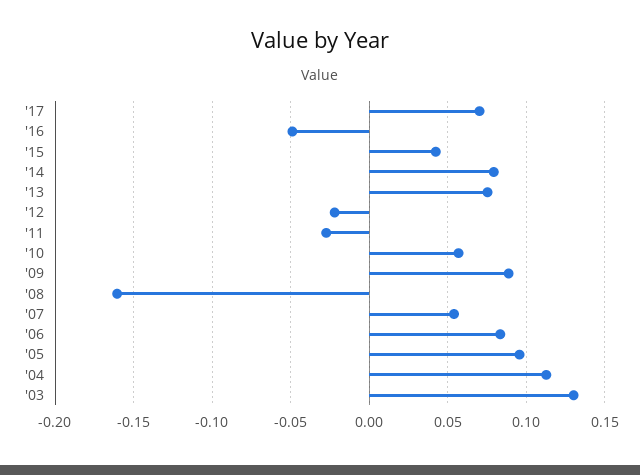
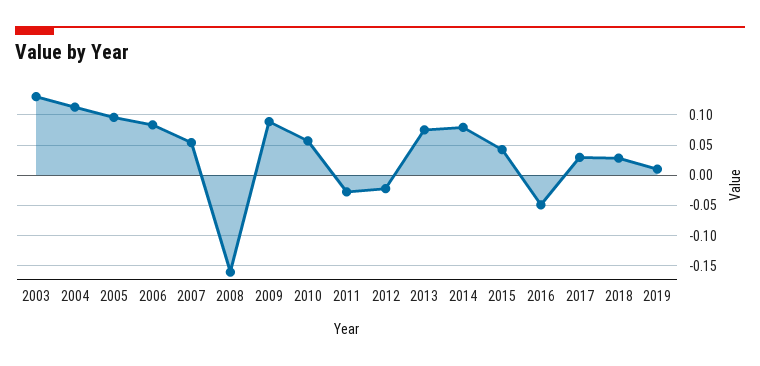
'17: 0.07 -> 0.03
2018: none -> 0.03
2019: none -> 0.01

